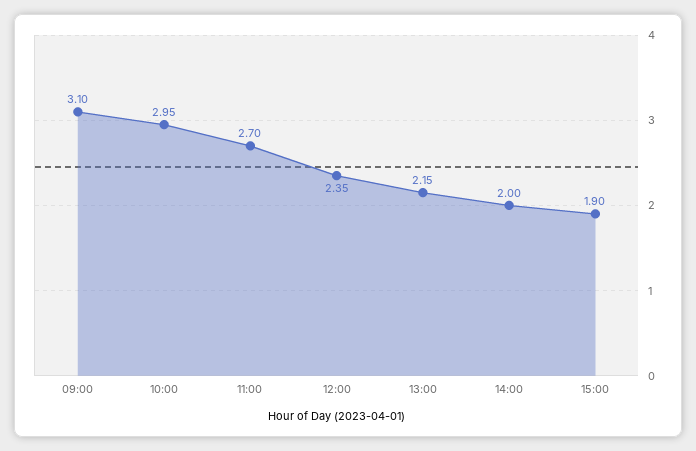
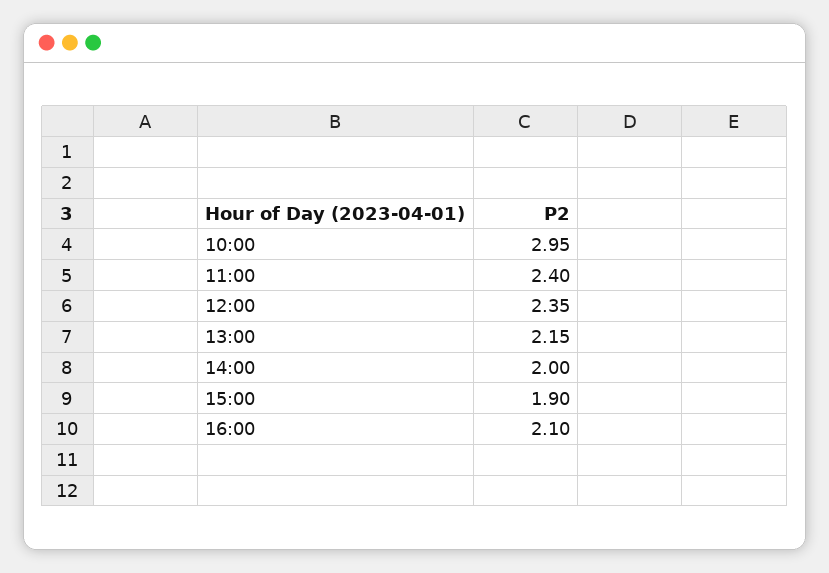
09:00: 3.1 -> none
11:00: 2.7 -> 2.4
16:00: none -> 2.1

